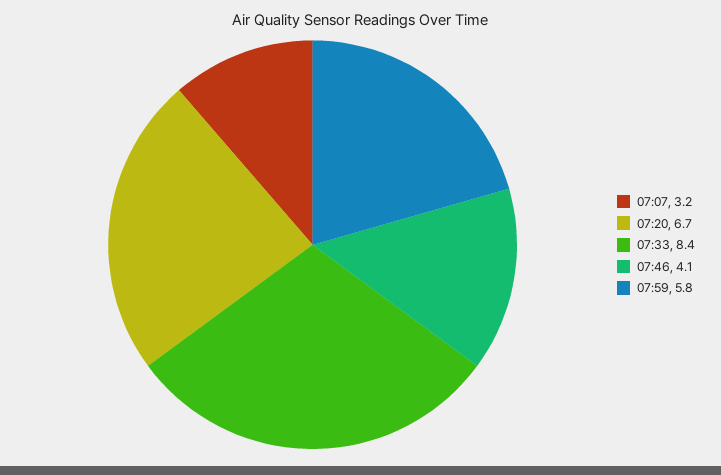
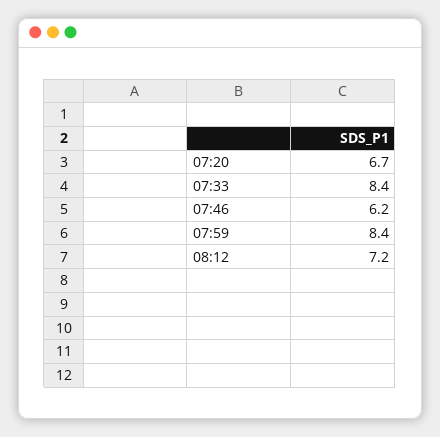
07:07: 3.2 -> none
07:46: 4.1 -> 6.2
07:59: 5.8 -> 8.4
08:12: none -> 7.2

